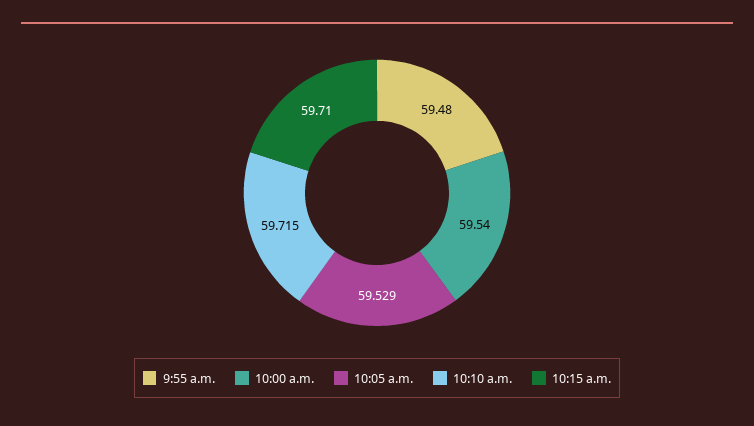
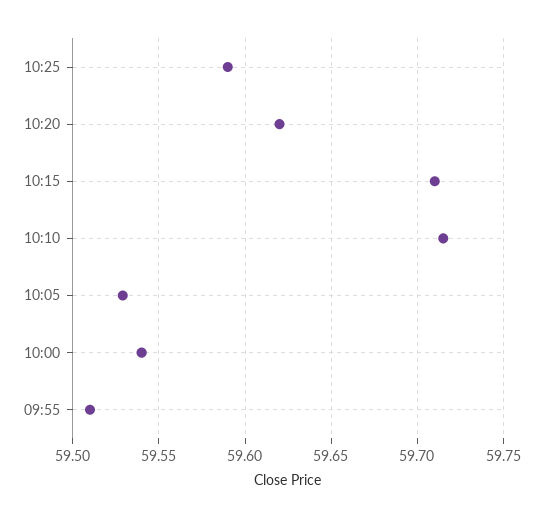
9:55 a.m.: 59.48 -> 59.51
10:25: none -> 59.59
10:20: none -> 59.62

